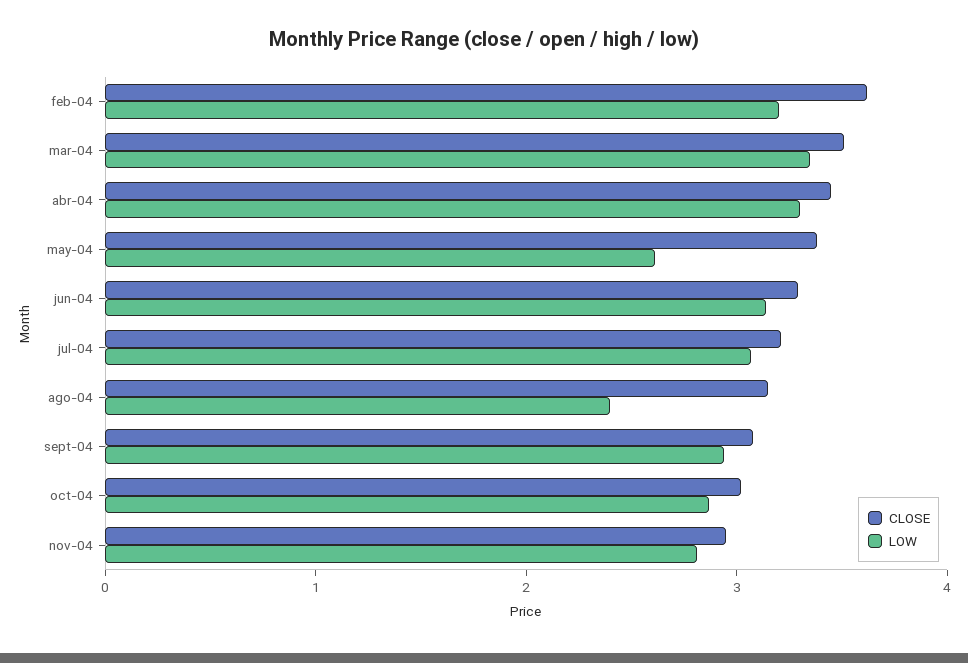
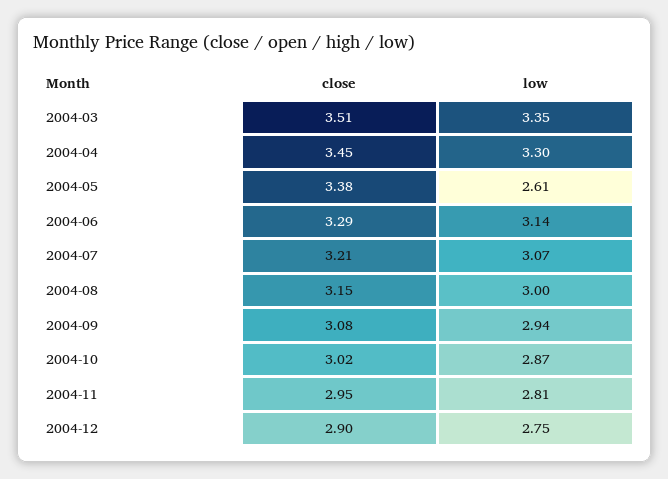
CLOSE, feb-04: 3.6 -> none
LOW, feb-04: 3.2 -> none
LOW, ago-04: 2.4 -> 3
CLOSE, 2004-12: none -> 2.9
LOW, 2004-12: none -> 2.75

